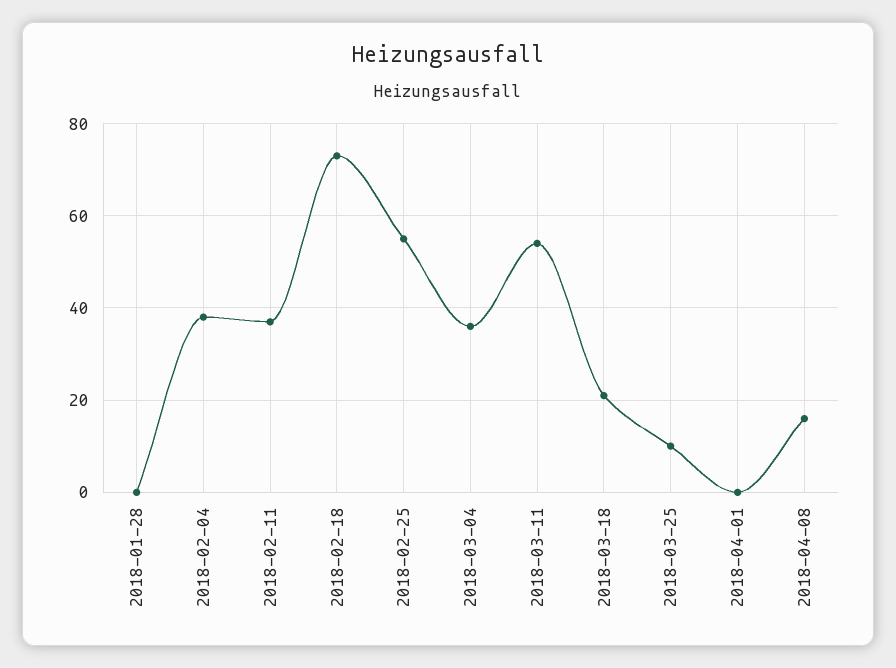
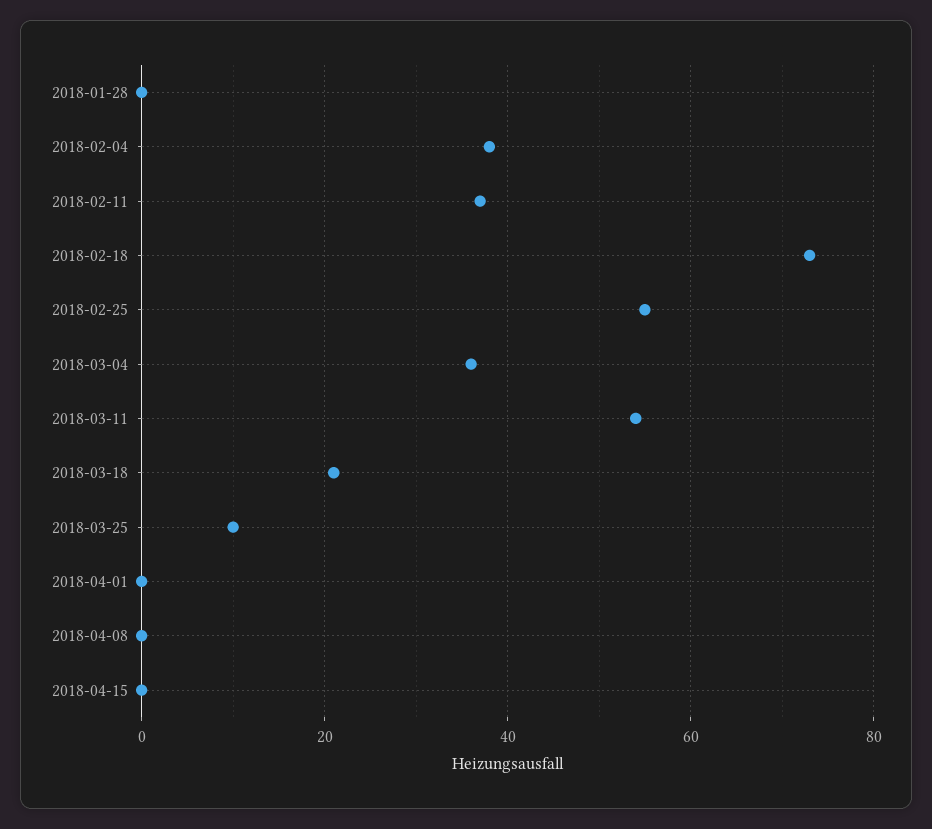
2018-04-08: 15 -> 0
2018-04-15: none -> 0

